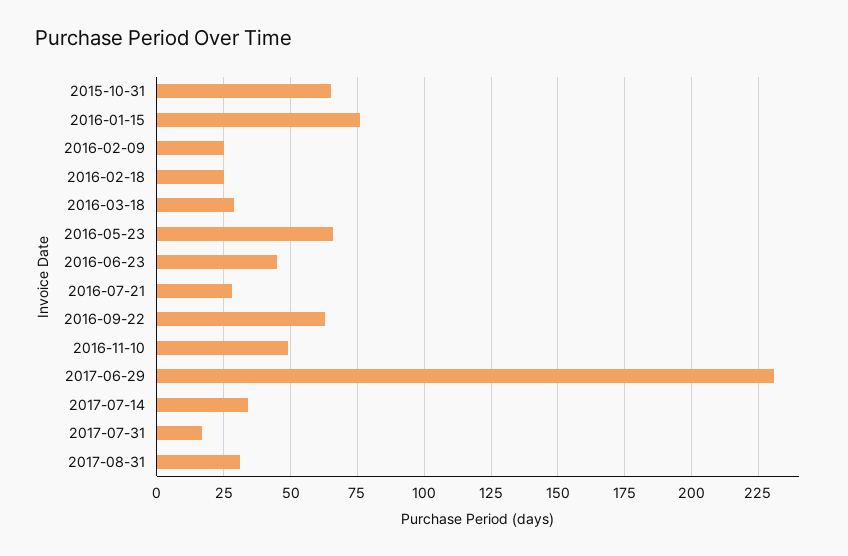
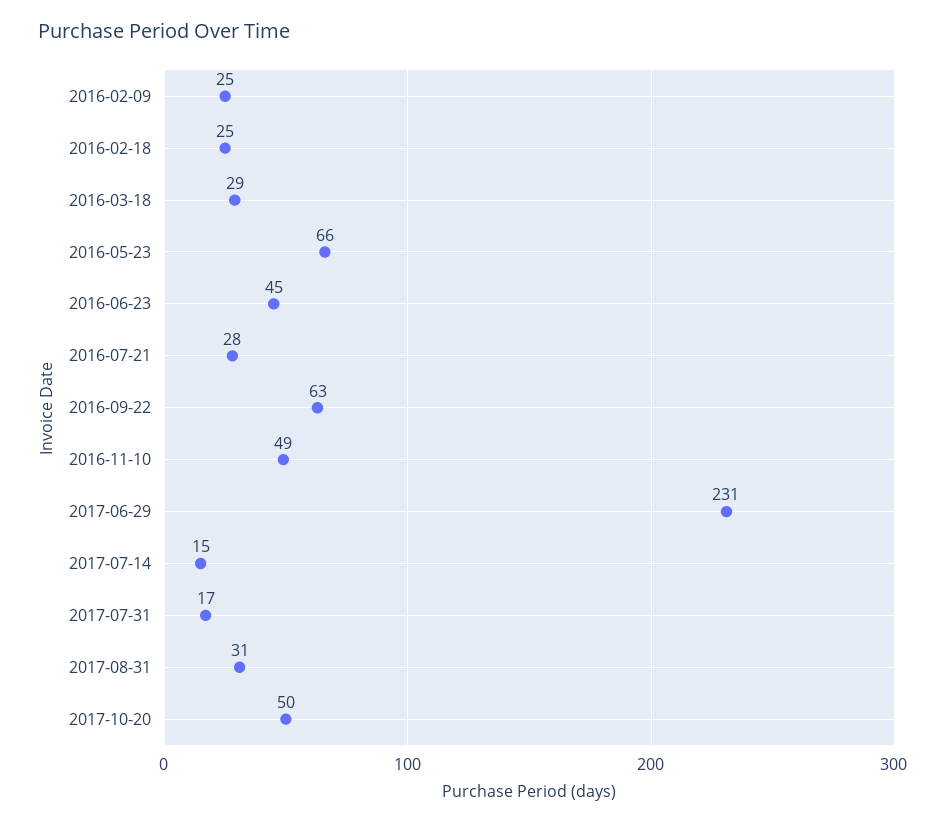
2015-10-31: 65 -> none
2016-01-15: 75 -> none
2017-07-14: 35 -> 15
2017-10-20: none -> 50

